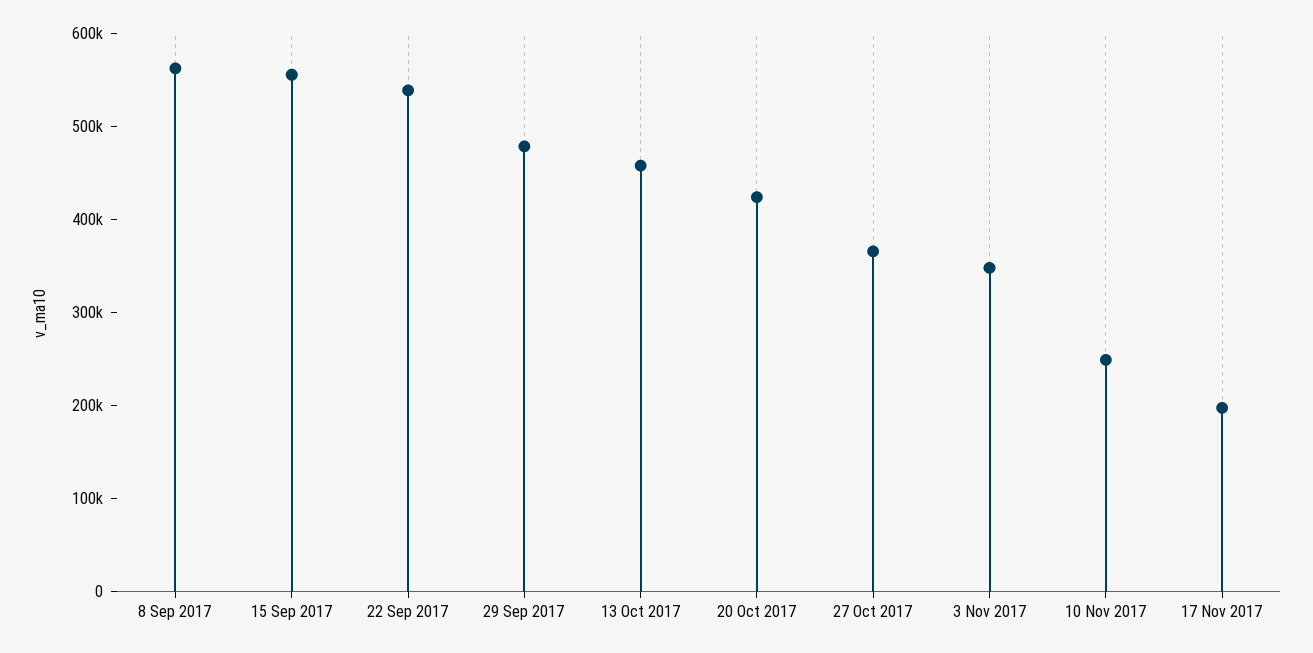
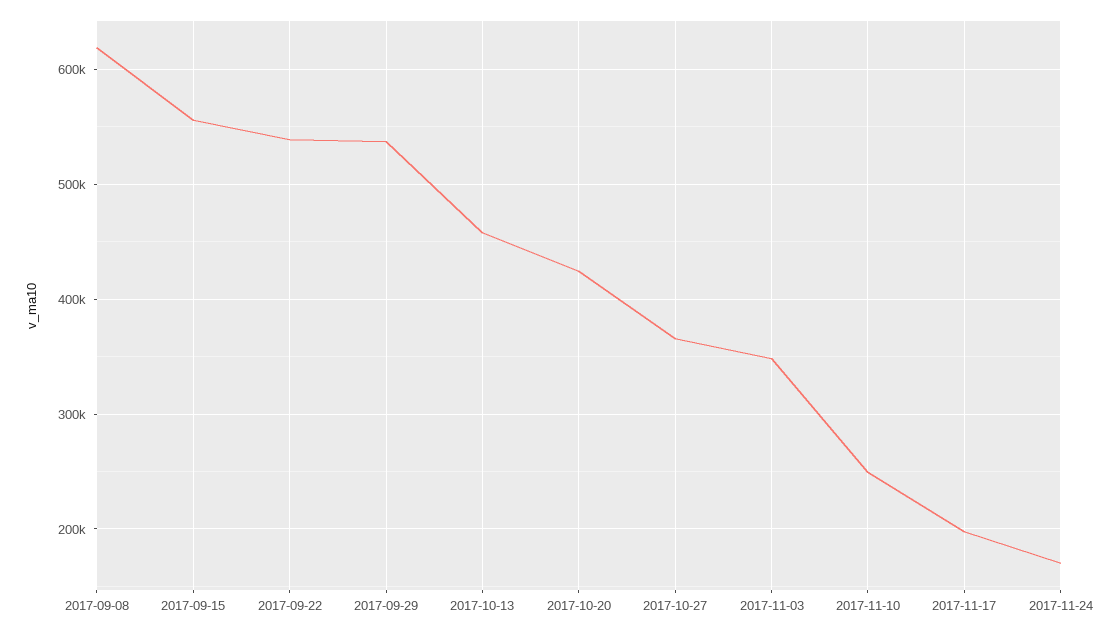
8 Sep 2017: 560000 -> 620000
29 Sep 2017: 480000 -> 540000
2017-11-24: none -> 170000

